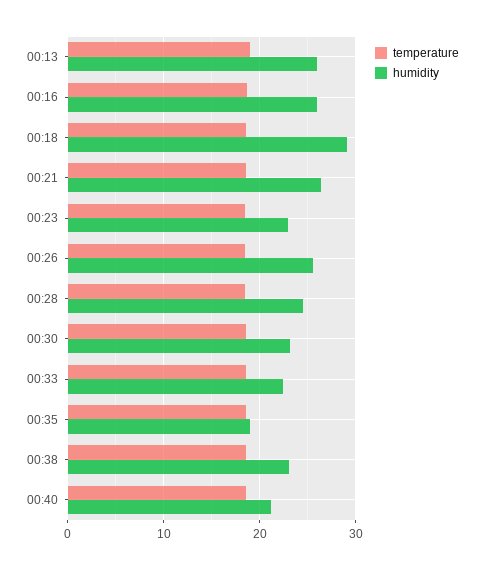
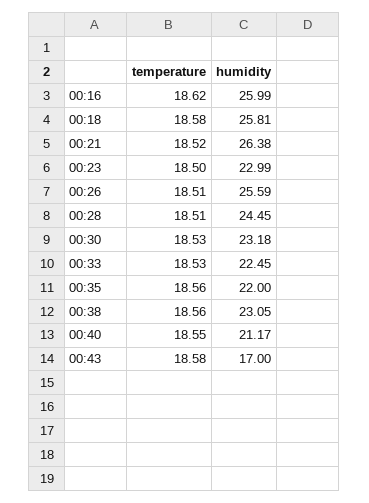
temperature, 00:13: 19 -> none
humidity, 00:13: 26 -> none
humidity, 00:18: 29 -> 25.81
humidity, 00:35: 19 -> 22
temperature, 00:43: none -> 18.58
humidity, 00:43: none -> 17

